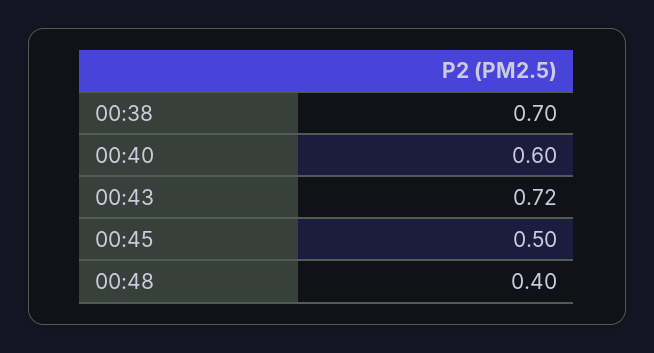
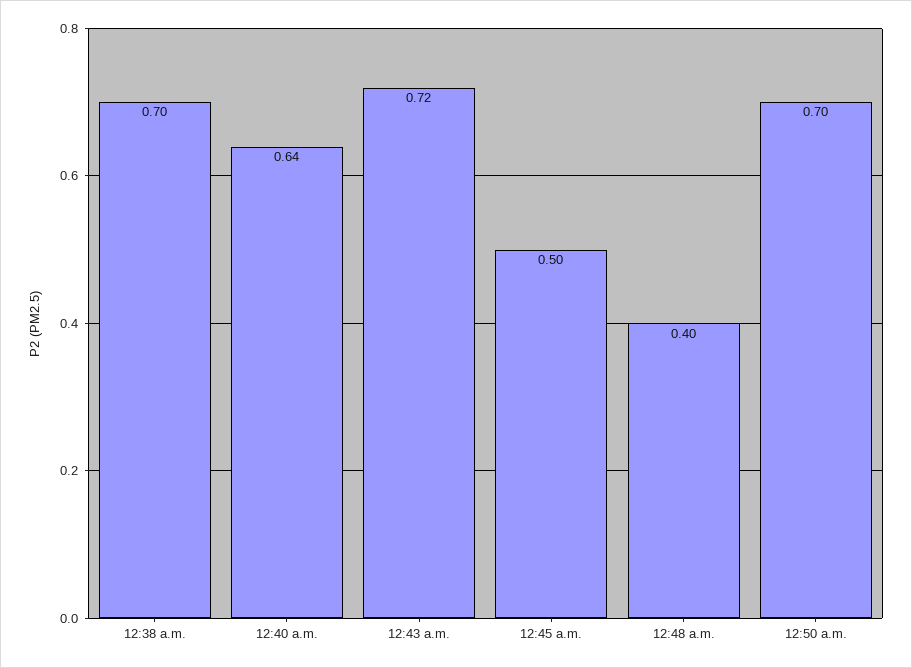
00:40: 0.6 -> 0.64
12:50 a.m.: none -> 0.7

